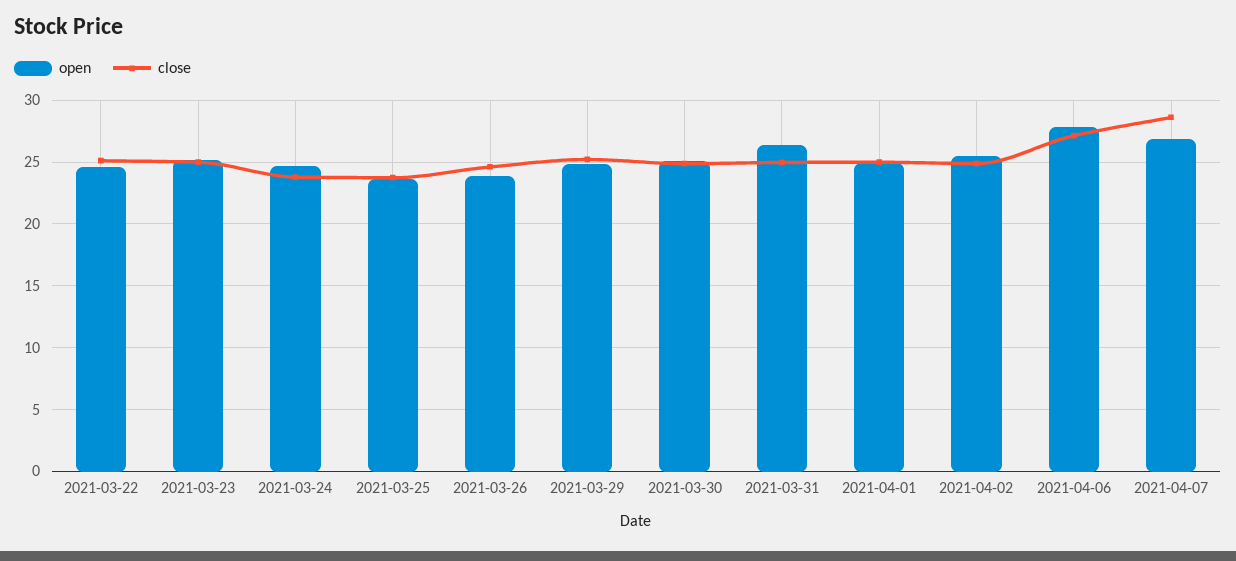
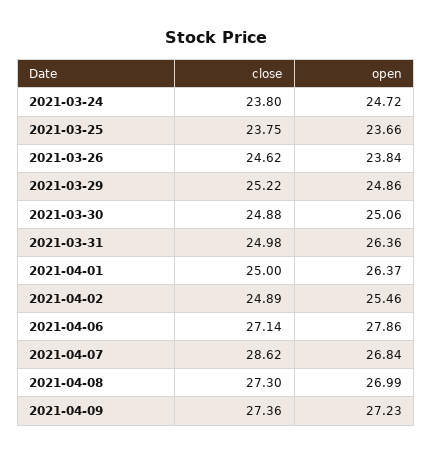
open, 2021-03-22: 24.5 -> none
close, 2021-03-22: 25 -> none
open, 2021-03-23: 25 -> none
close, 2021-03-23: 25 -> none
open, 2021-04-01: 25 -> 26.37
close, 2021-04-08: none -> 27.3
open, 2021-04-08: none -> 26.99
close, 2021-04-09: none -> 27.36
open, 2021-04-09: none -> 27.23

